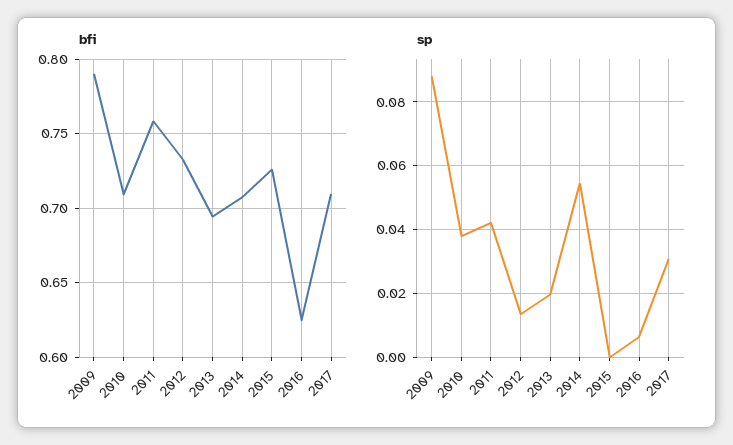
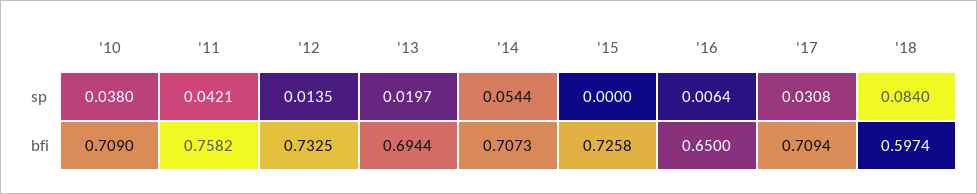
bfi, 2009: 0.79 -> none
bfi, 2016: 0.625 -> 0.65
sp, 2009: 0.088 -> none
sp, '18: none -> 0.084
bfi, '18: none -> 0.5974

